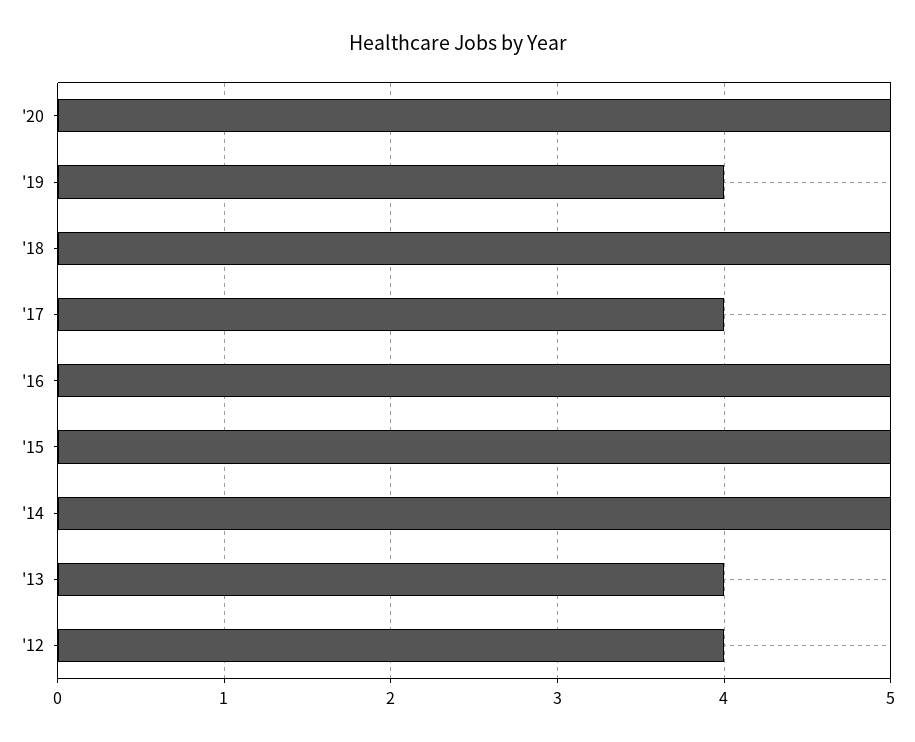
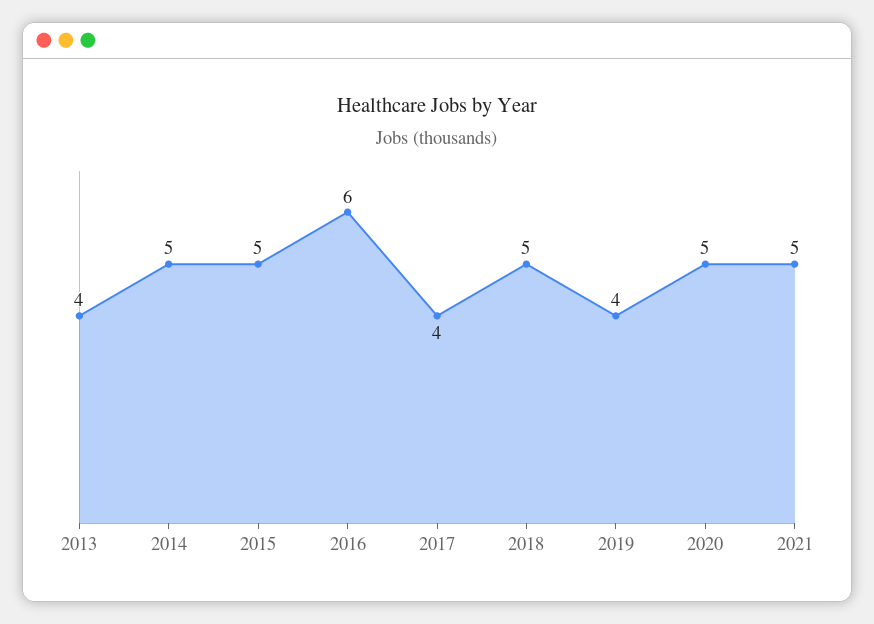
'16: 5 -> 6
'12: 4 -> none
2021: none -> 5

